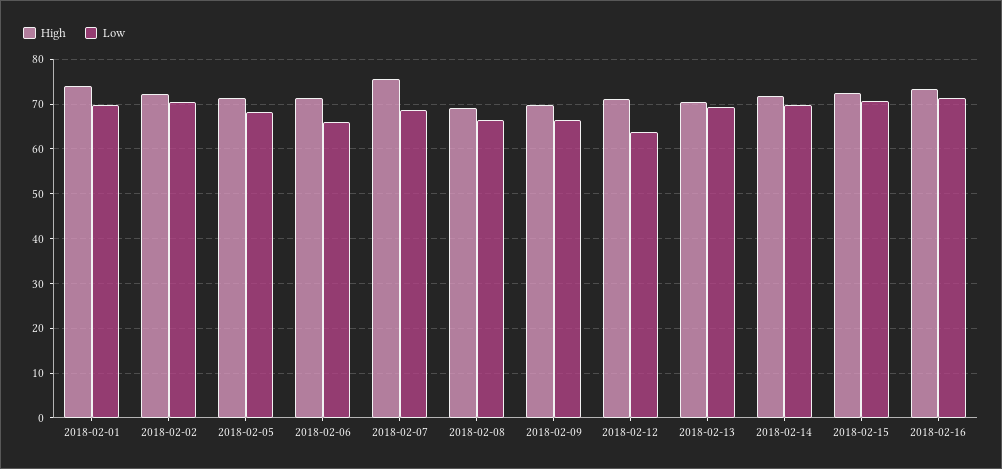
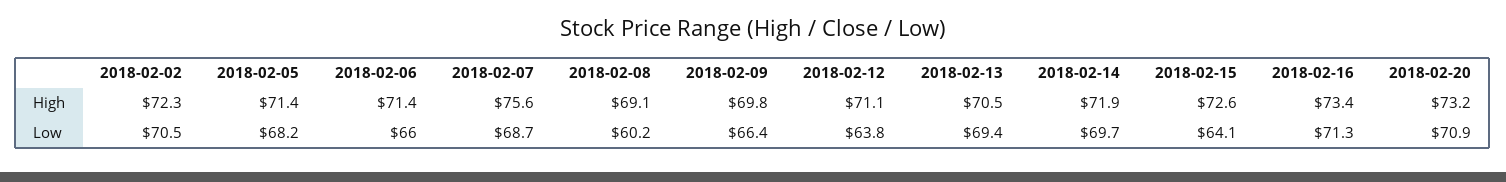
High, 2018-02-01: 74 -> none
Low, 2018-02-01: 70 -> none
Low, 2018-02-08: 66 -> 60.2
Low, 2018-02-15: 70 -> 64.1
High, 2018-02-20: none -> 73.2
Low, 2018-02-20: none -> 70.9

